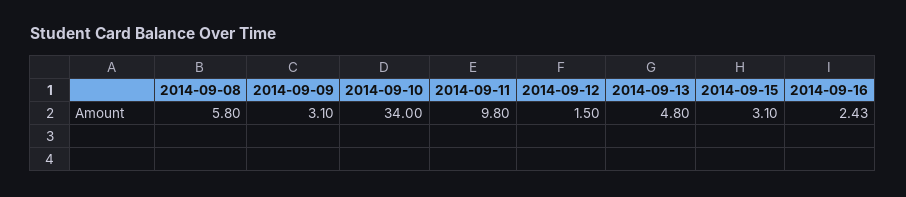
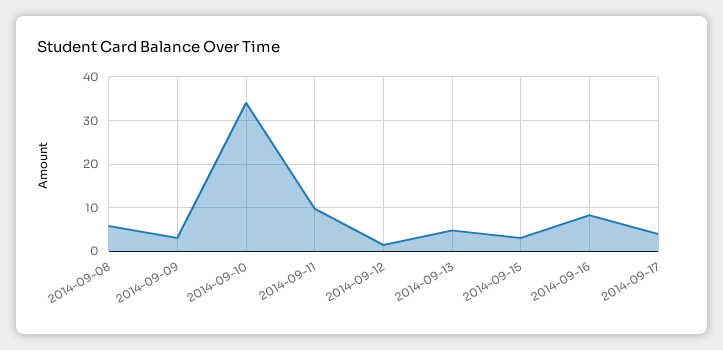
2014-09-16: 2.43 -> 8
2014-09-17: none -> 4

